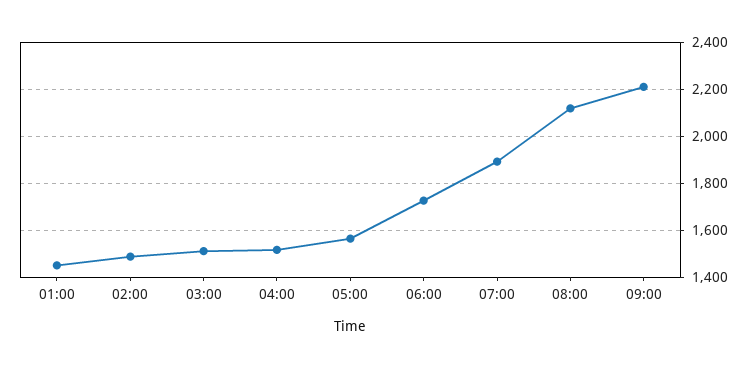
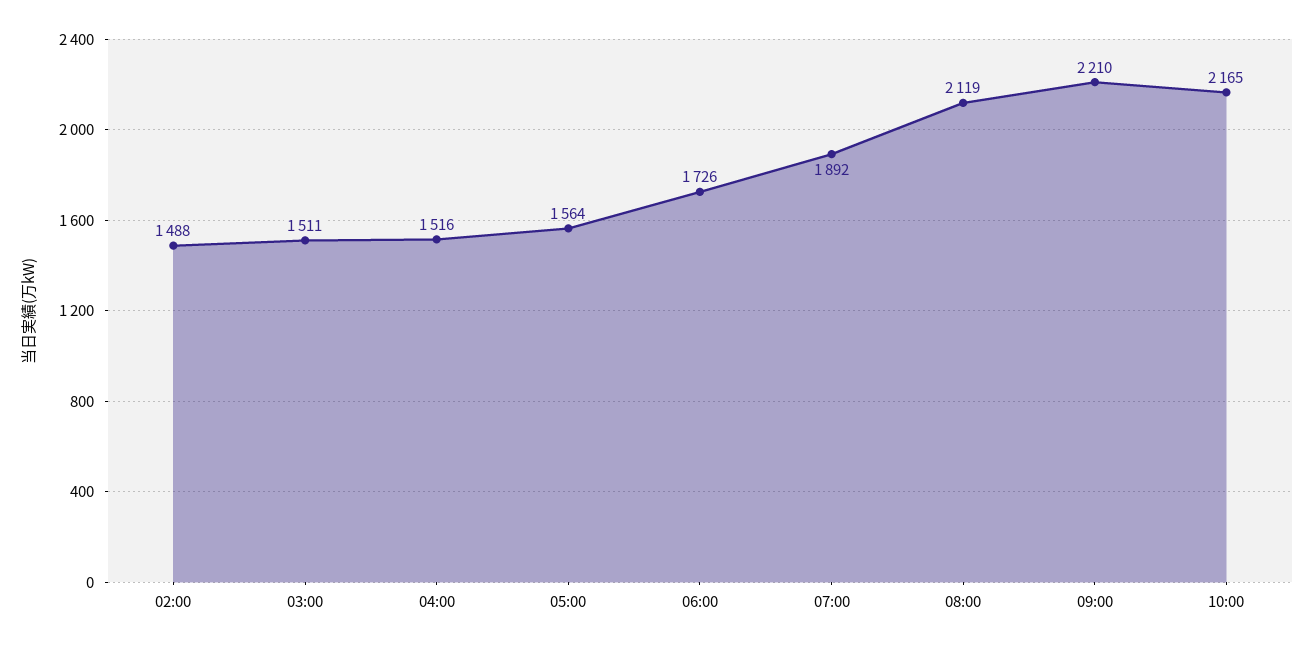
01:00: 1450 -> none
10:00: none -> 2165

